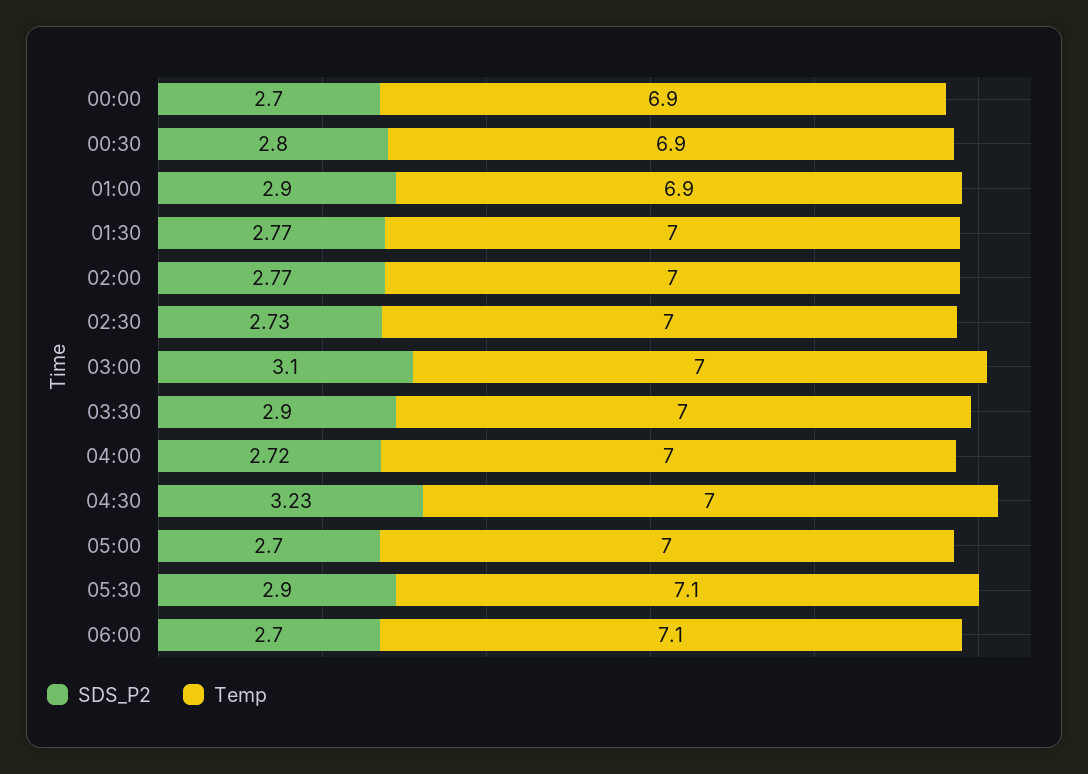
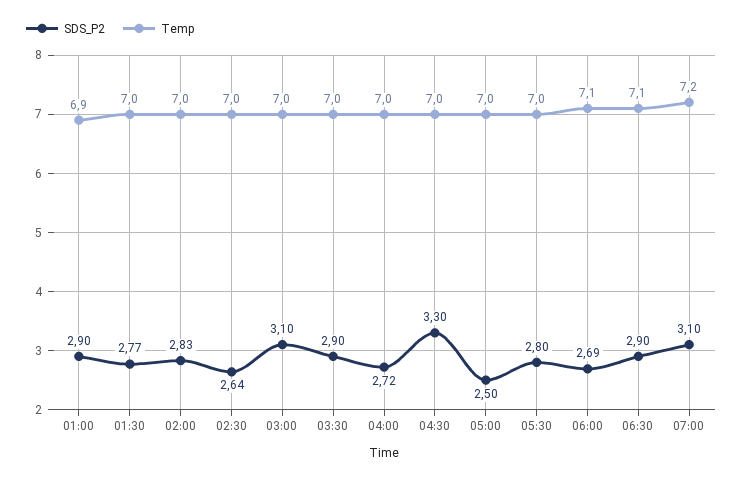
SDS_P2, 00:00: 2.7 -> none
Temp, 00:00: 6.9 -> none
SDS_P2, 00:30: 2.8 -> none
Temp, 00:30: 6.9 -> none
SDS_P2, 02:00: 2.77 -> 2.83
SDS_P2, 02:30: 2.73 -> 2.64
SDS_P2, 04:30: 3.23 -> 3.3
SDS_P2, 05:00: 2.7 -> 2.5
SDS_P2, 05:30: 2.9 -> 2.8
Temp, 05:30: 7.1 -> 7
SDS_P2, 06:00: 2.7 -> 2.69
SDS_P2, 06:30: none -> 2.9
Temp, 06:30: none -> 7.1
SDS_P2, 07:00: none -> 3.1
Temp, 07:00: none -> 7.2

